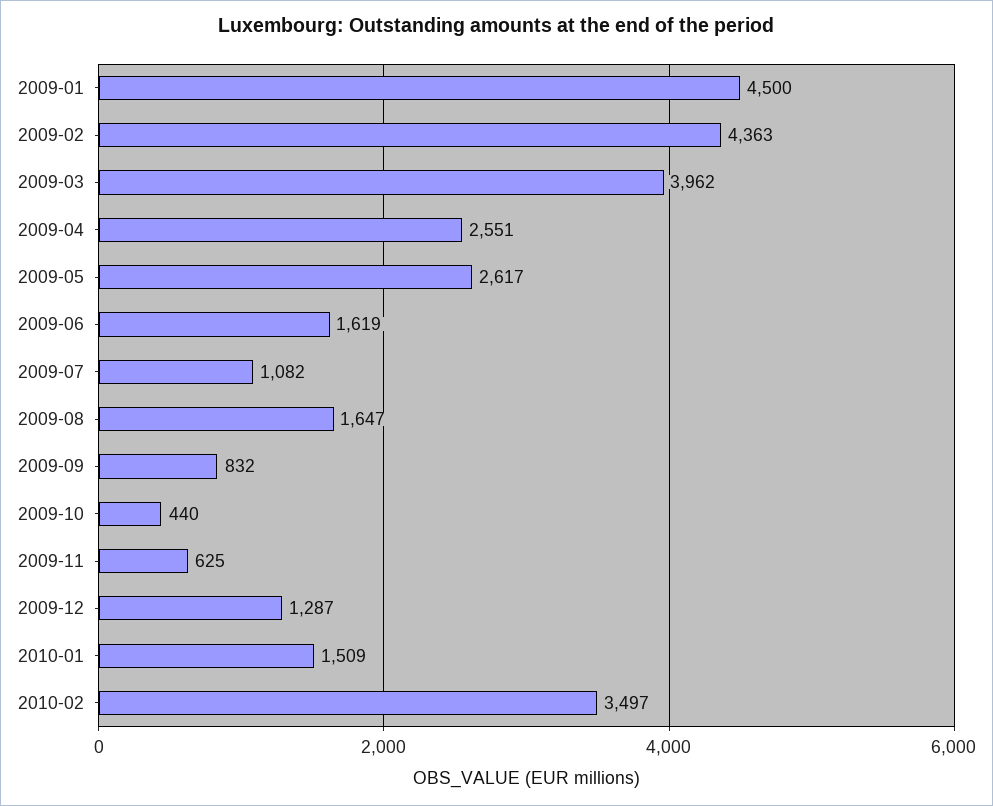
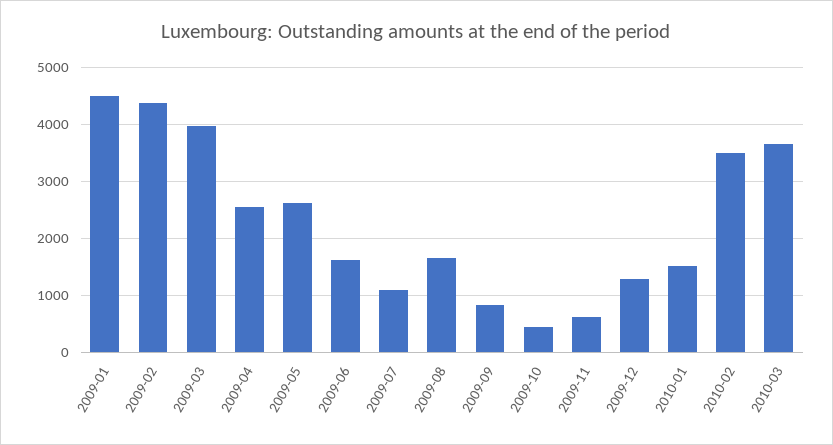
2010-03: none -> 3600

